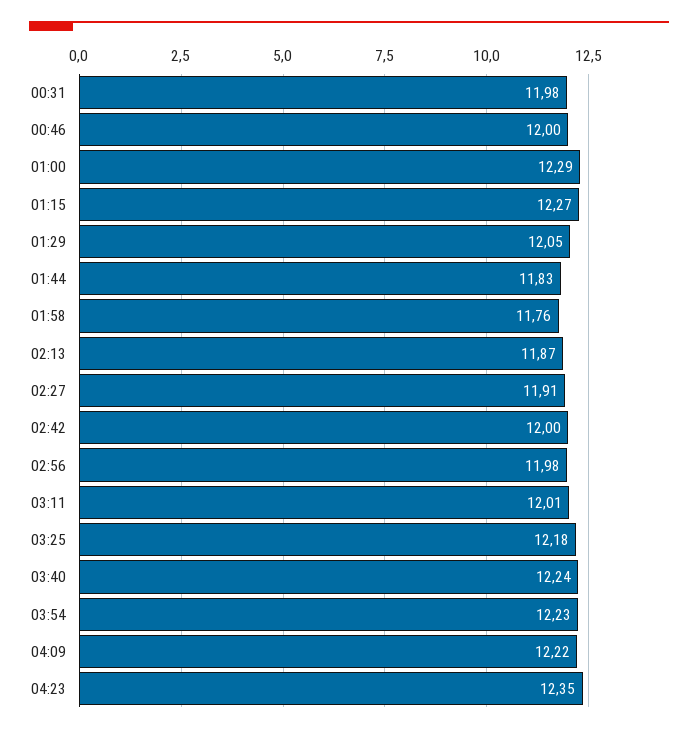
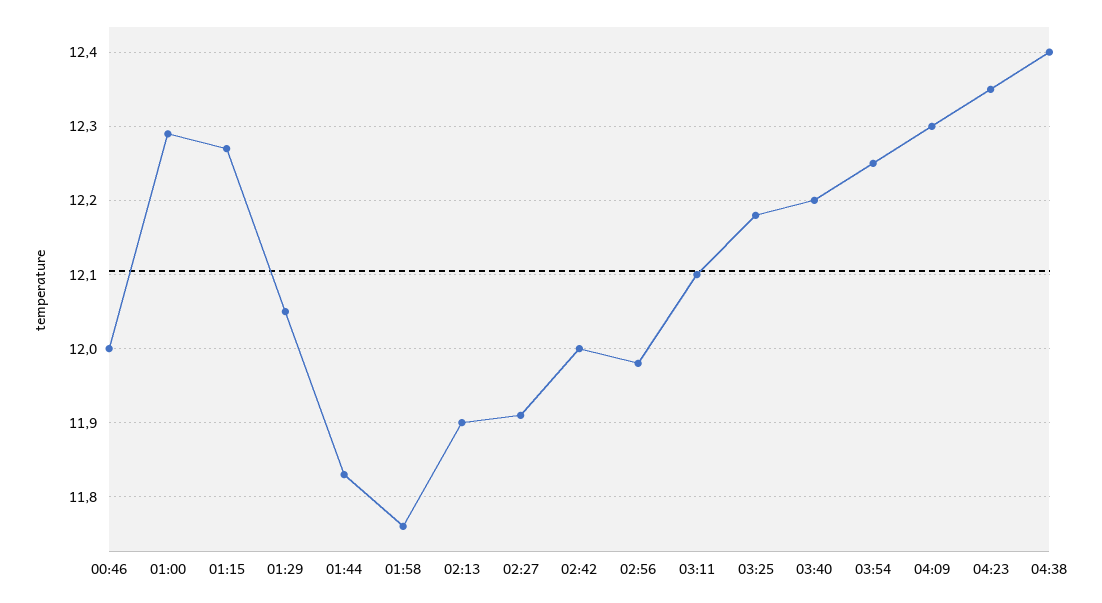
00:31: 11.98 -> none
02:13: 11.87 -> 11.9
03:11: 12.01 -> 12.1
03:40: 12.24 -> 12.2
03:54: 12.23 -> 12.25
04:09: 12.22 -> 12.3
04:38: none -> 12.4

